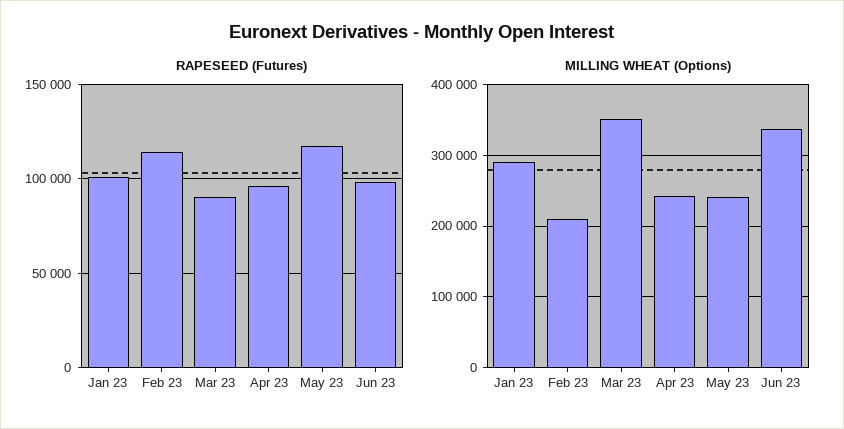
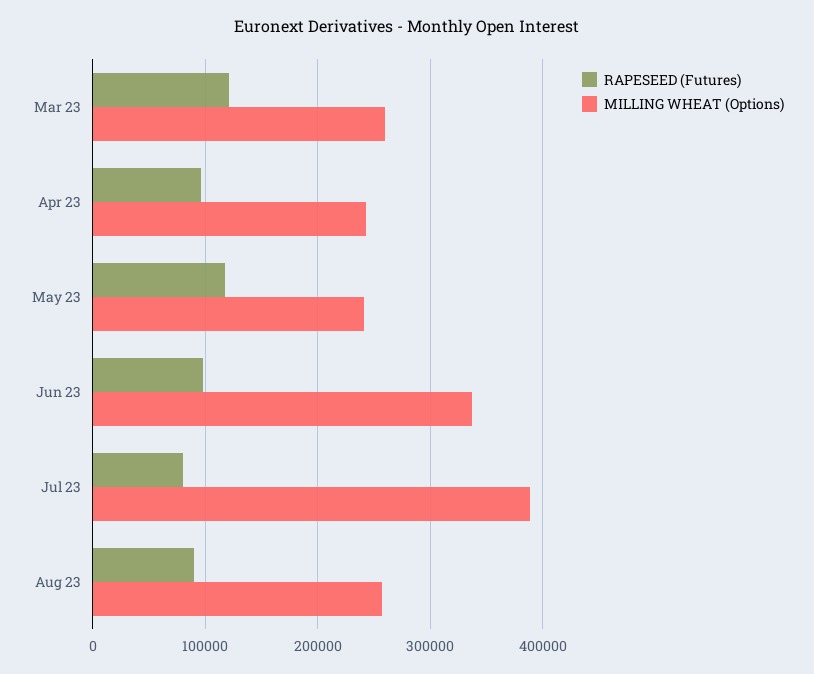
RAPESEED (Futures), Jan 23: 100000 -> none
RAPESEED (Futures), Feb 23: 115000 -> none
RAPESEED (Futures), Mar 23: 90000 -> 120000
MILLING WHEAT (Options), Jan 23: 290000 -> none
MILLING WHEAT (Options), Feb 23: 210000 -> none
MILLING WHEAT (Options), Mar 23: 350000 -> 260000
RAPESEED (Futures), Jul 23: none -> 80000
MILLING WHEAT (Options), Jul 23: none -> 390000
RAPESEED (Futures), Aug 23: none -> 90000
MILLING WHEAT (Options), Aug 23: none -> 260000

